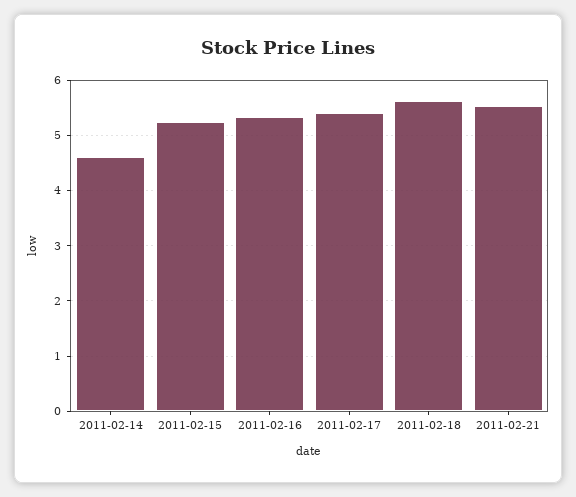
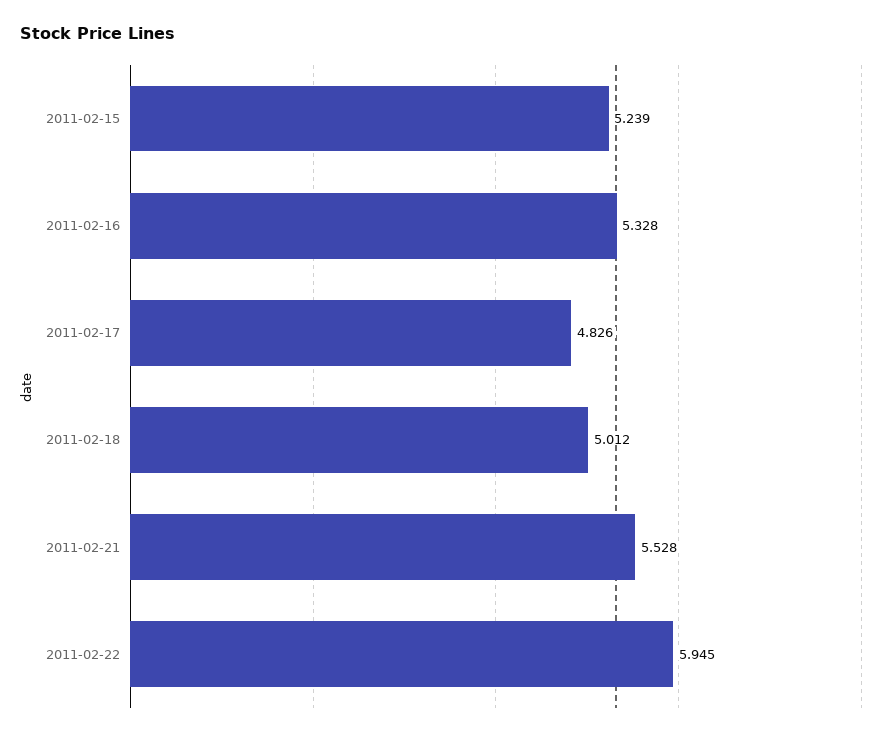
2011-02-14: 4.6 -> none
2011-02-17: 5.4 -> 4.826
2011-02-18: 5.6 -> 5.012
2011-02-22: none -> 5.945

